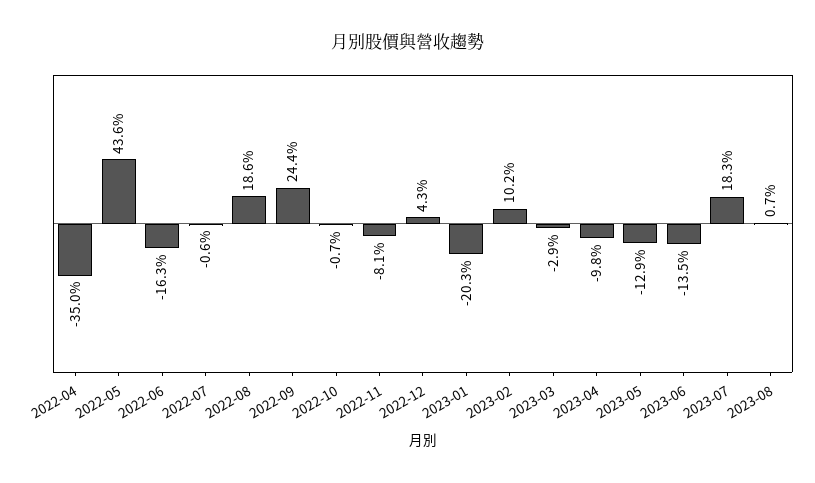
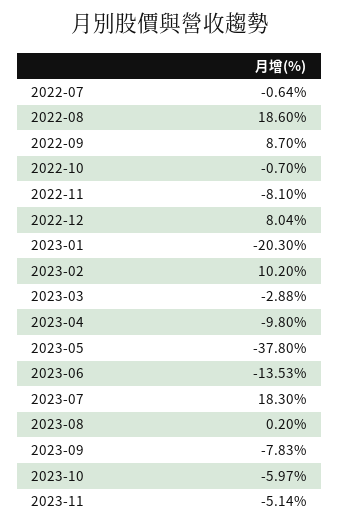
2022-04: -35 -> none
2022-05: 43.6 -> none
2022-06: -16.3 -> none
2022-09: 24.4 -> 8.7
2022-12: 4.3 -> 8.04
2023-05: -12.9 -> -37.8
2023-08: 0.7 -> 0.2
2023-09: none -> -7.83
2023-10: none -> -5.97
2023-11: none -> -5.14

